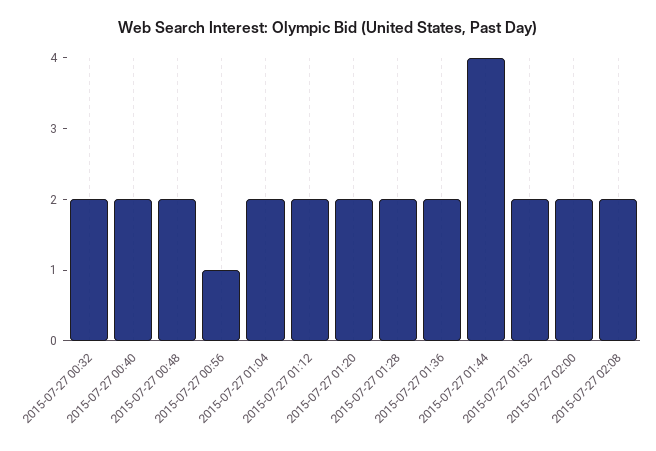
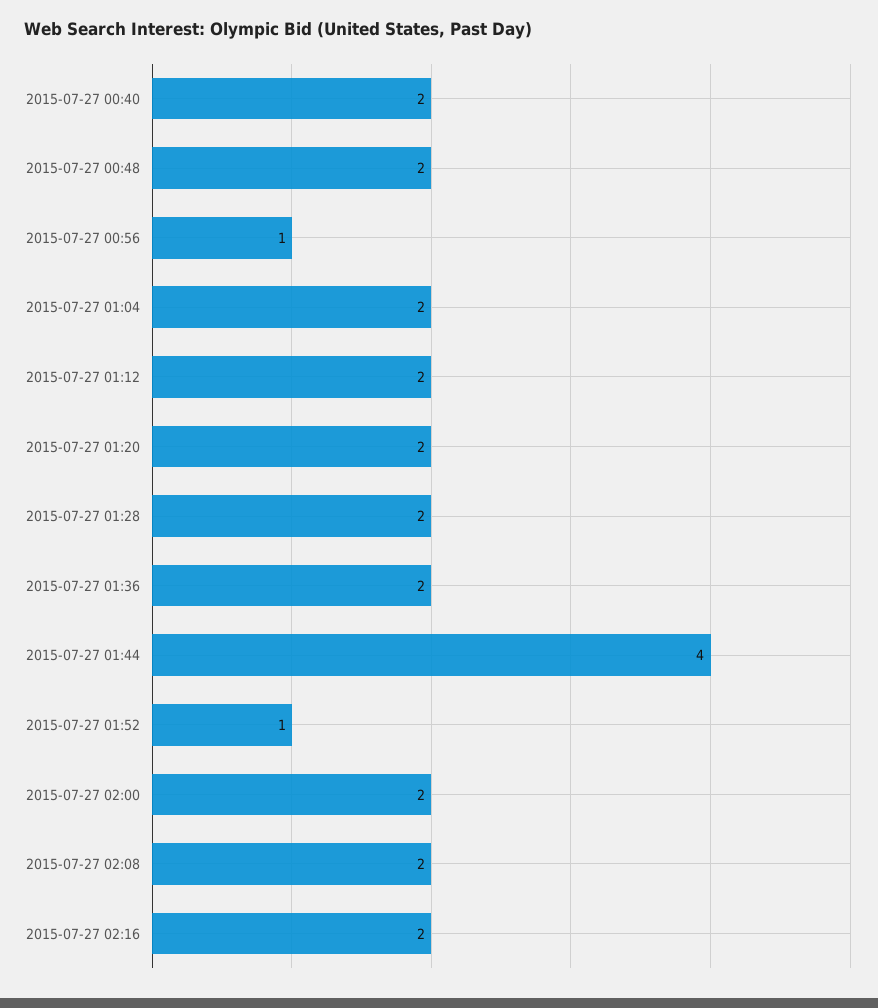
2015-07-27 00:32: 2 -> none
2015-07-27 01:52: 2 -> 1
2015-07-27 02:16: none -> 2

